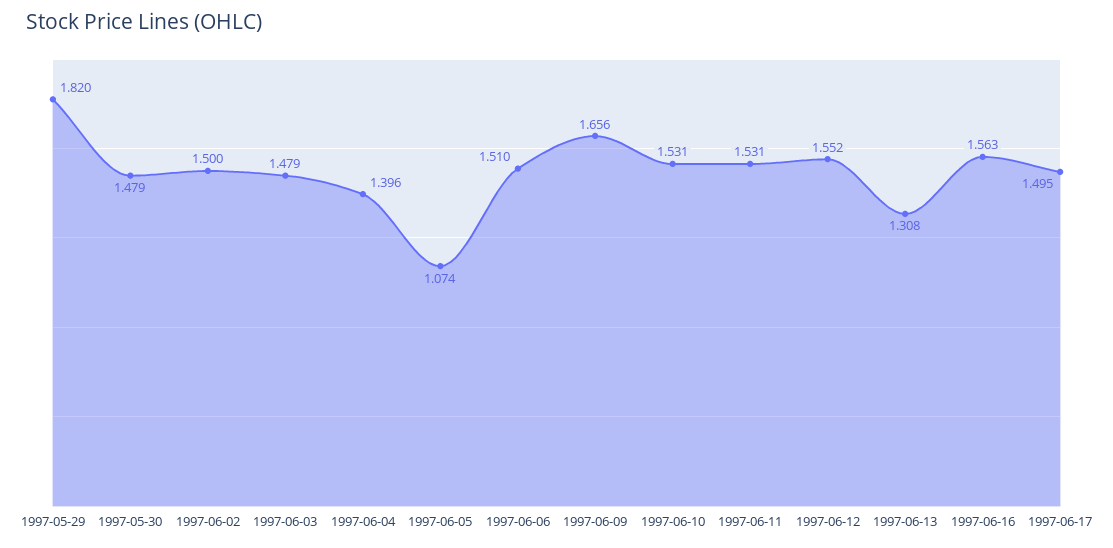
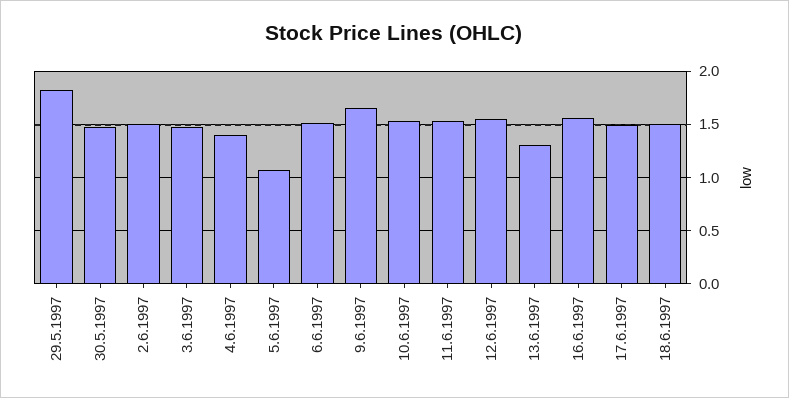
18.6.1997: none -> 1.5

